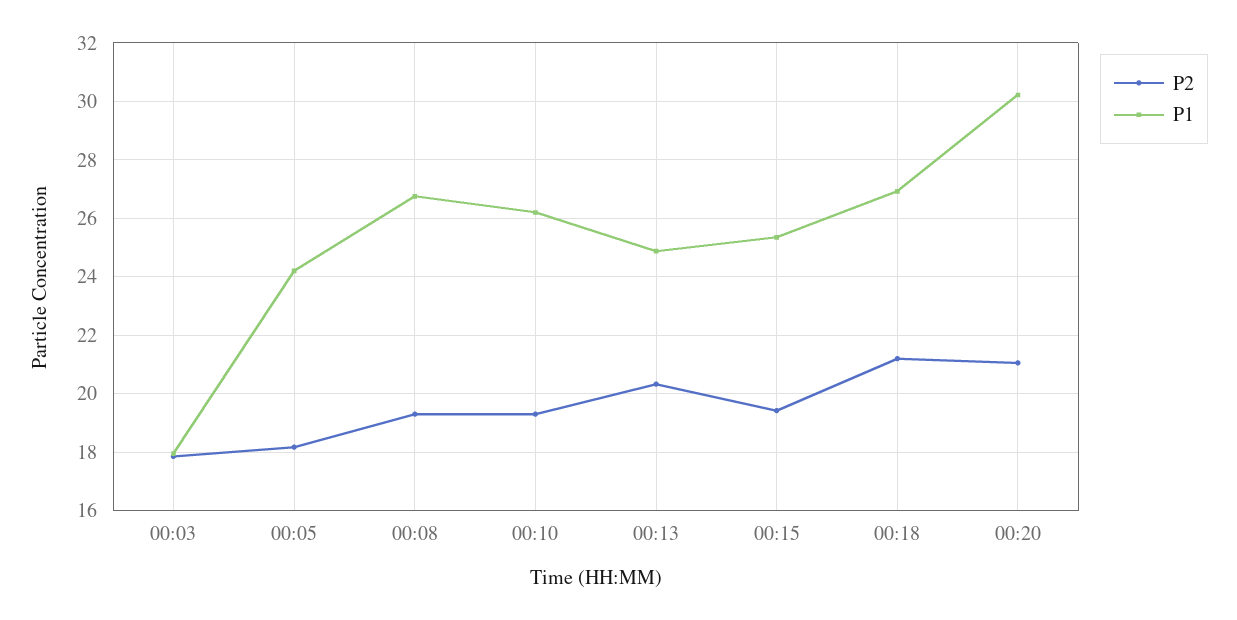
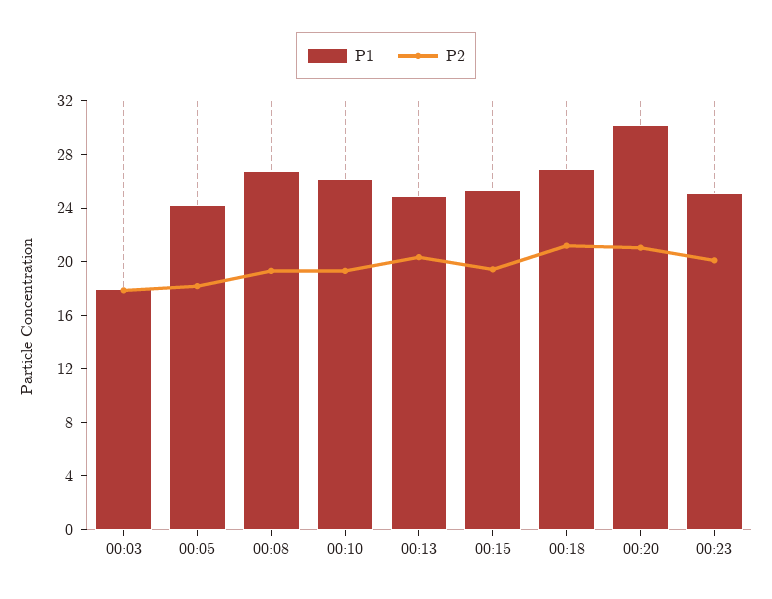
P1, 00:23: none -> 25
P2, 00:23: none -> 20

